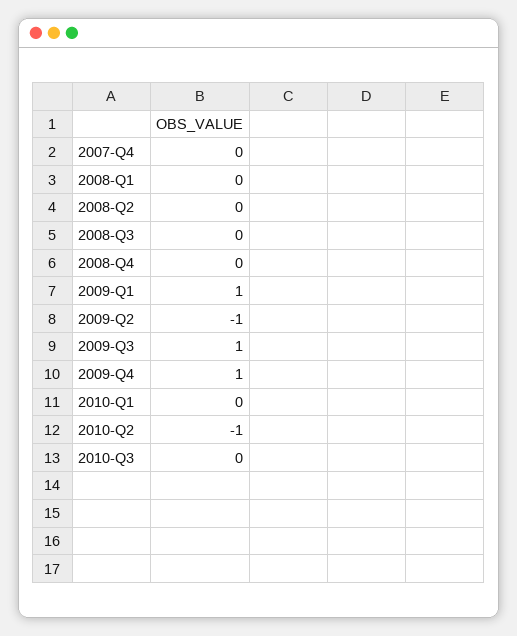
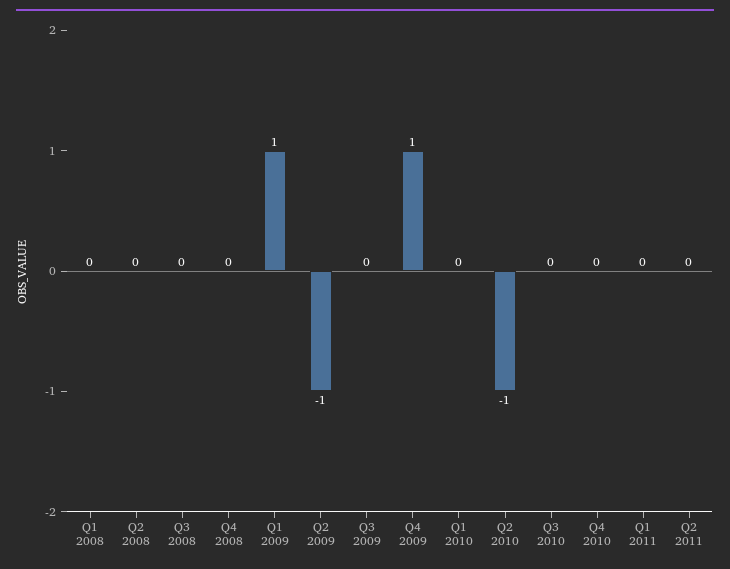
2007-Q4: 0 -> none
2009-Q3: 1 -> 0
Q4 2010: none -> 0
Q1 2011: none -> 0
Q2 2011: none -> 0

